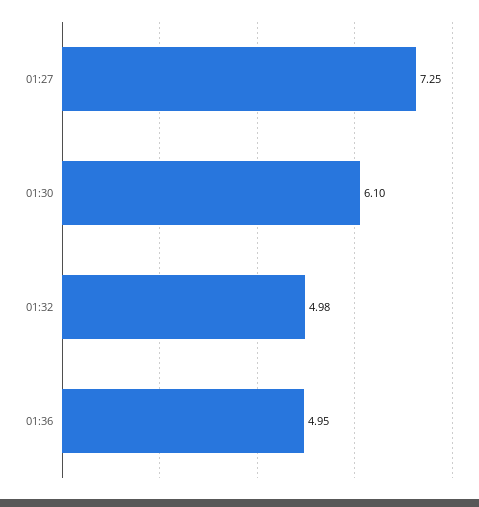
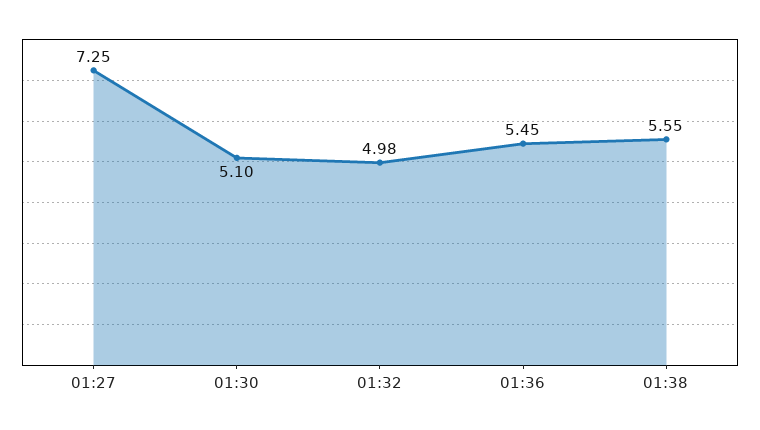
01:30: 6.1 -> 5.1
01:36: 4.95 -> 5.45
01:38: none -> 5.55

